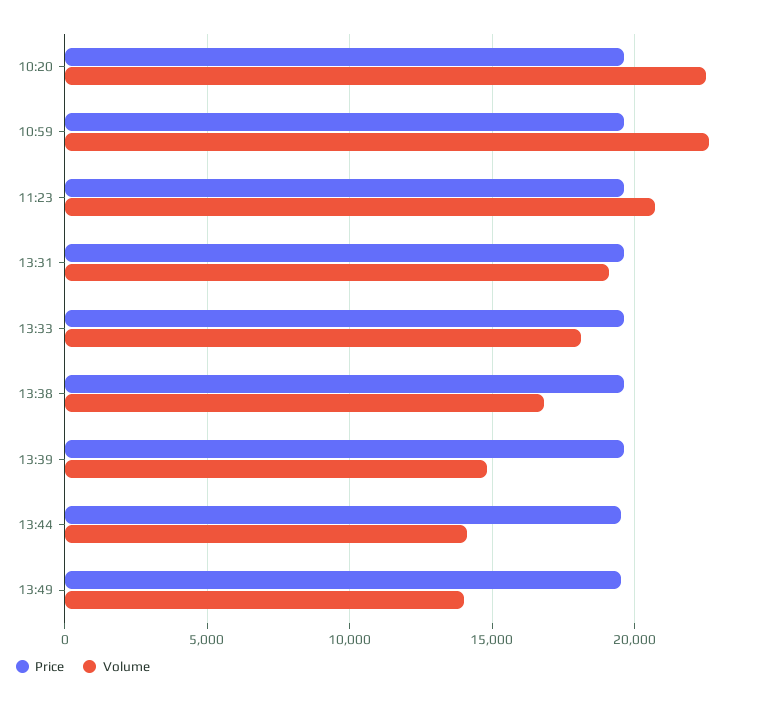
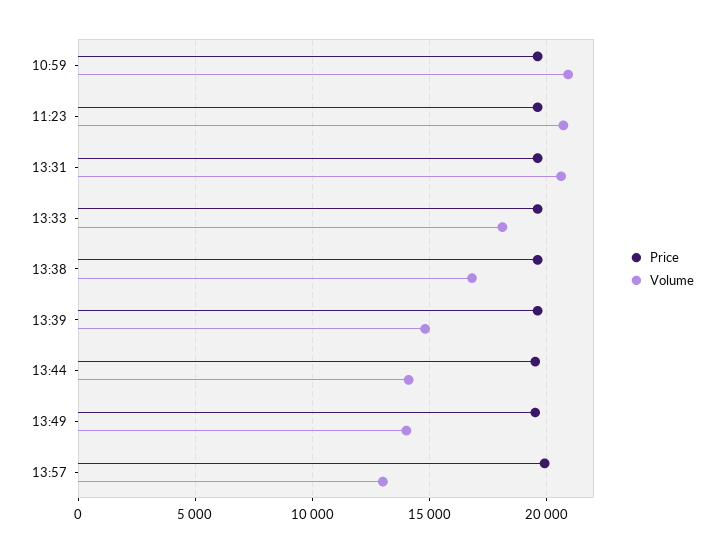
Price, 10:20: 19500 -> none
Volume, 10:20: 22500 -> none
Volume, 10:59: 22500 -> 21000
Volume, 13:31: 19000 -> 20500
Price, 13:57: none -> 20000
Volume, 13:57: none -> 13000

